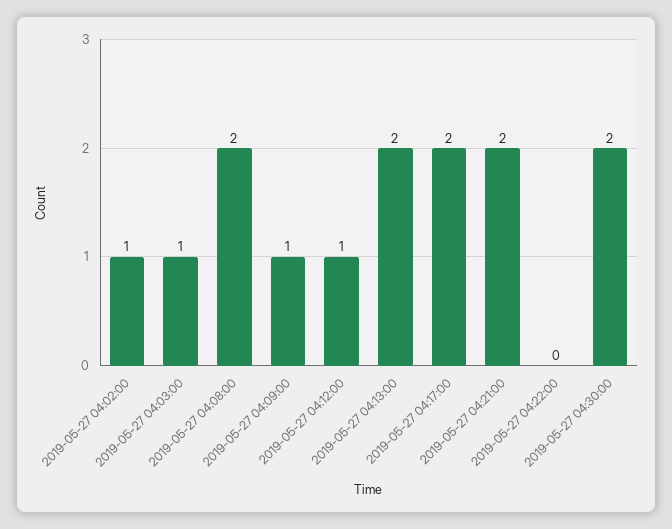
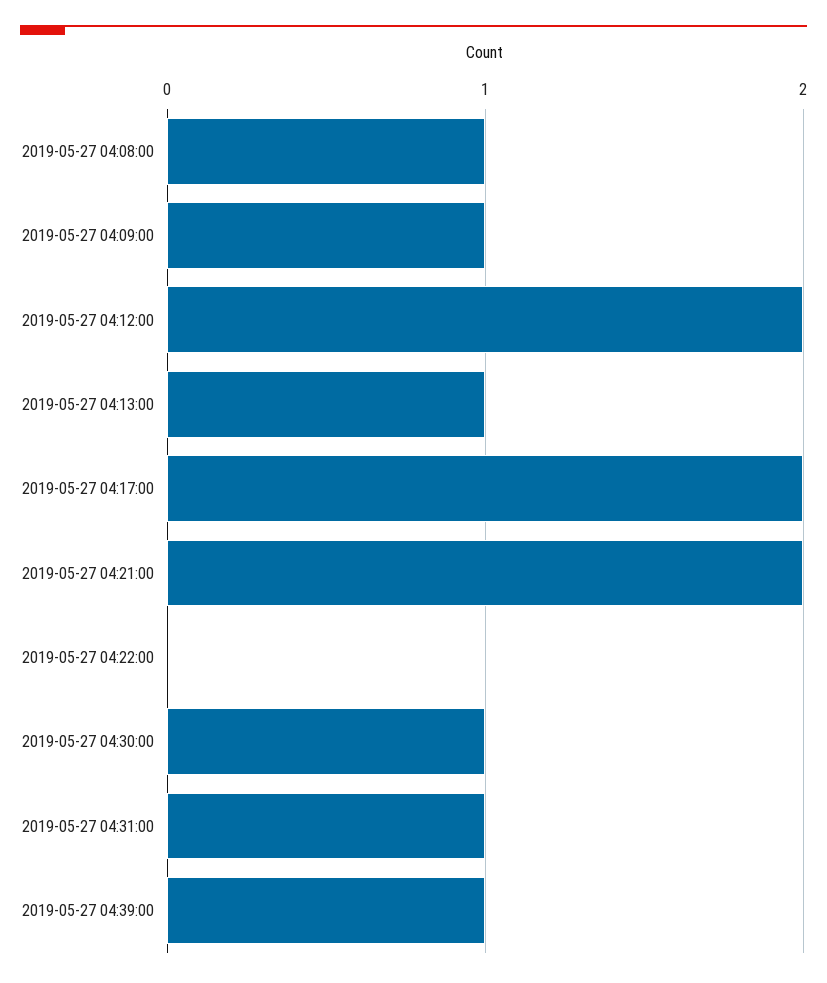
2019-05-27 04:02:00: 1 -> none
2019-05-27 04:03:00: 1 -> none
2019-05-27 04:08:00: 2 -> 1
2019-05-27 04:12:00: 1 -> 2
2019-05-27 04:13:00: 2 -> 1
2019-05-27 04:30:00: 2 -> 1
2019-05-27 04:31:00: none -> 1
2019-05-27 04:39:00: none -> 1

